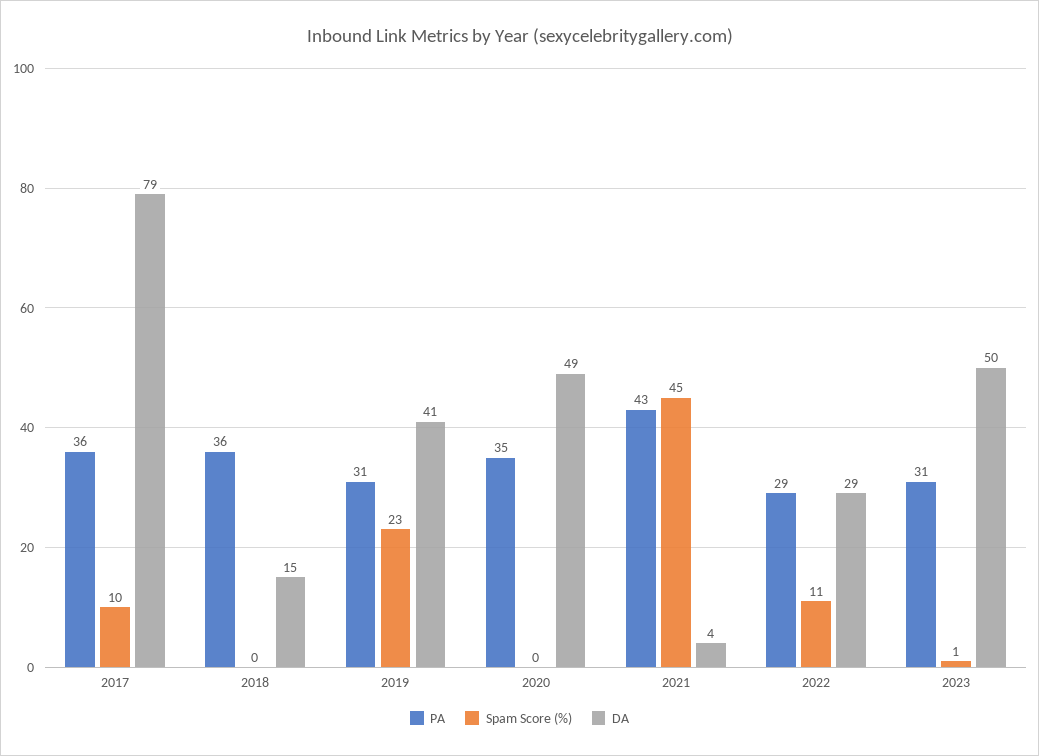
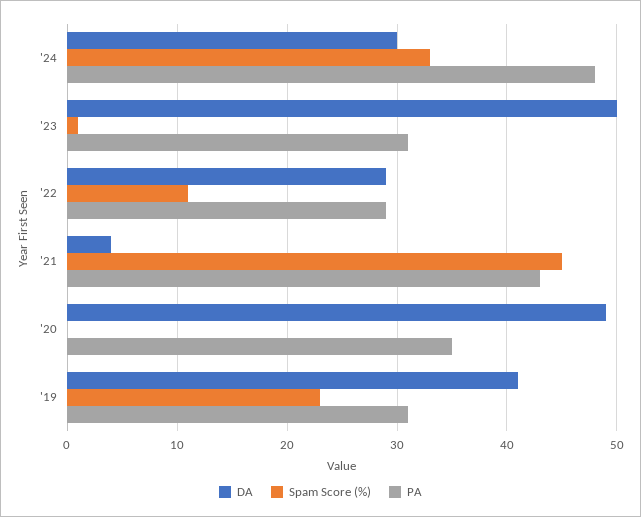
PA, 2017: 36 -> none
Spam Score (%), 2017: 10 -> none
DA, 2017: 79 -> none
PA, 2018: 36 -> none
Spam Score (%), 2018: 0 -> none
DA, 2018: 15 -> none
DA, '24: none -> 30
Spam Score (%), '24: none -> 33
PA, '24: none -> 48

